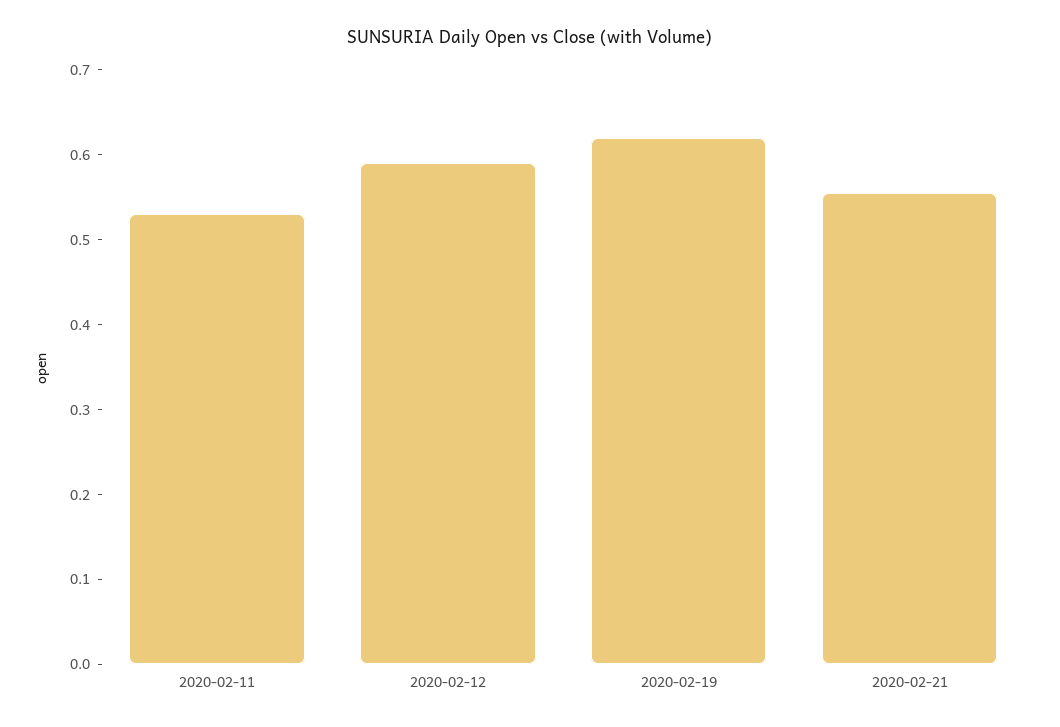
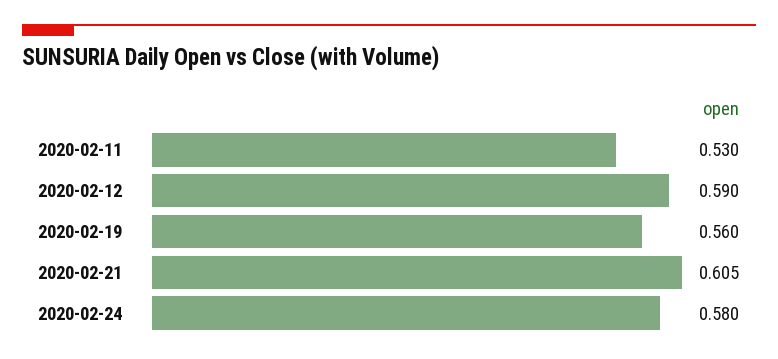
2020-02-19: 0.62 -> 0.56
2020-02-21: 0.56 -> 0.605
2020-02-24: none -> 0.58

